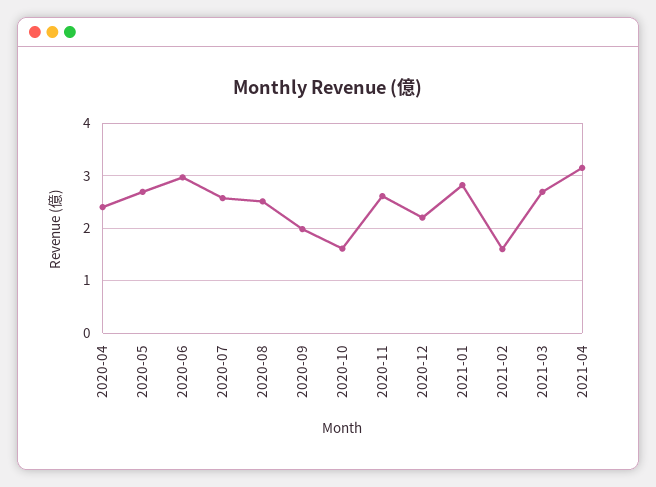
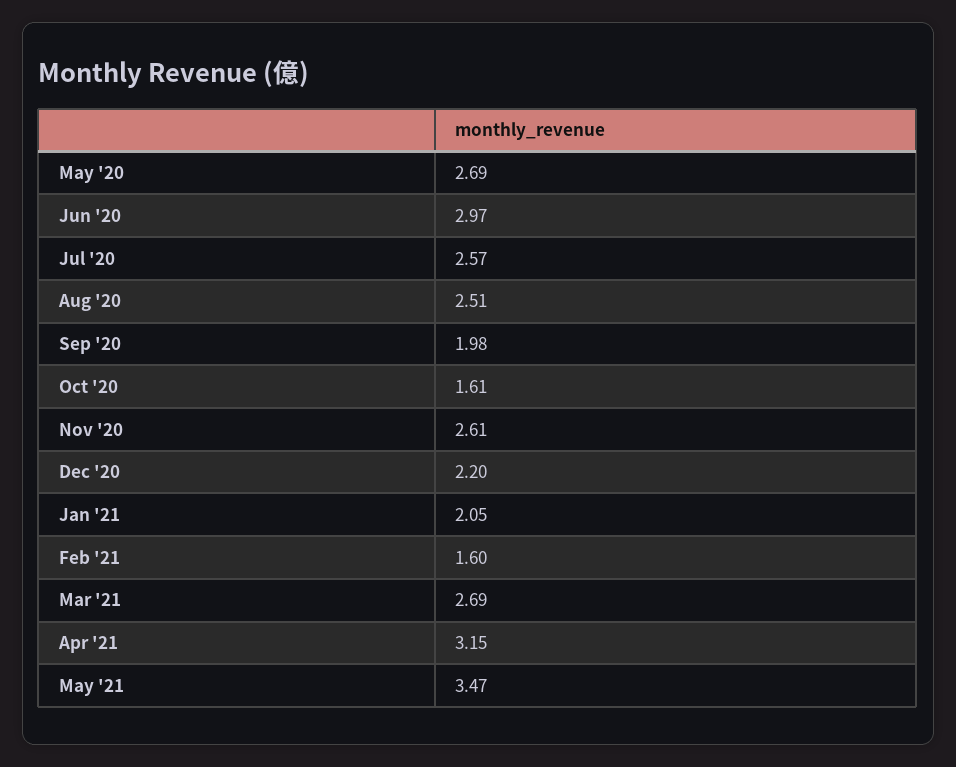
2020-04: 2.4 -> none
2021-01: 2.8 -> 2.05
May '21: none -> 3.47

